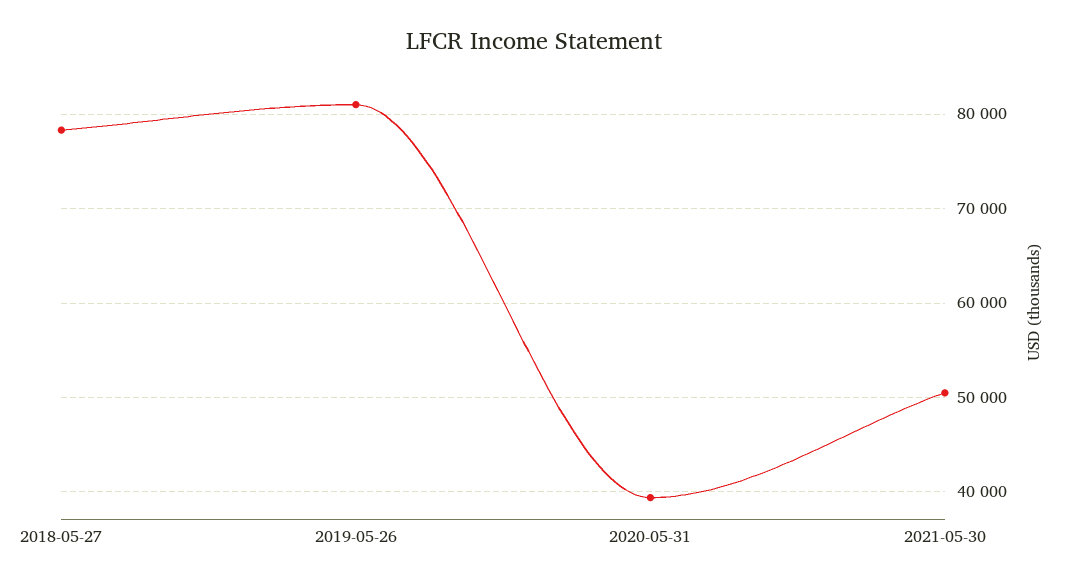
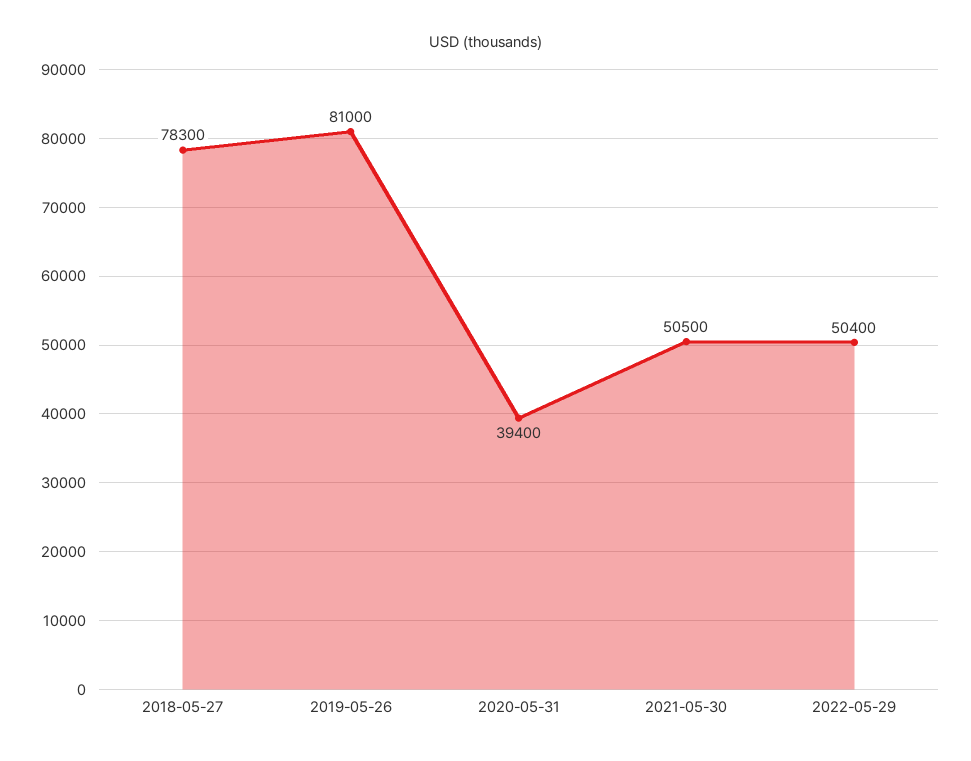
2022-05-29: none -> 50400

